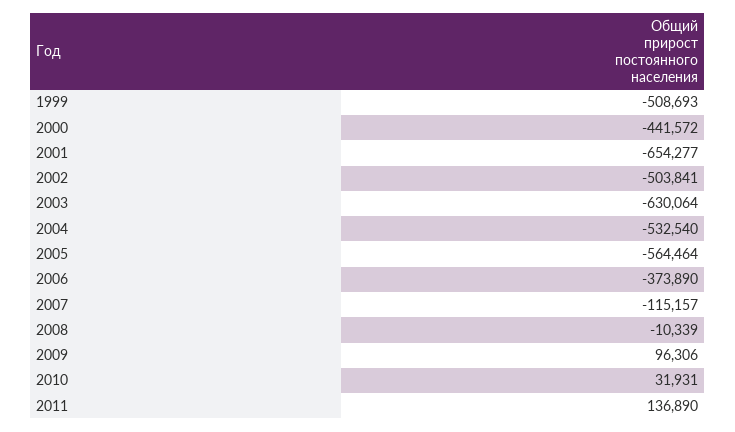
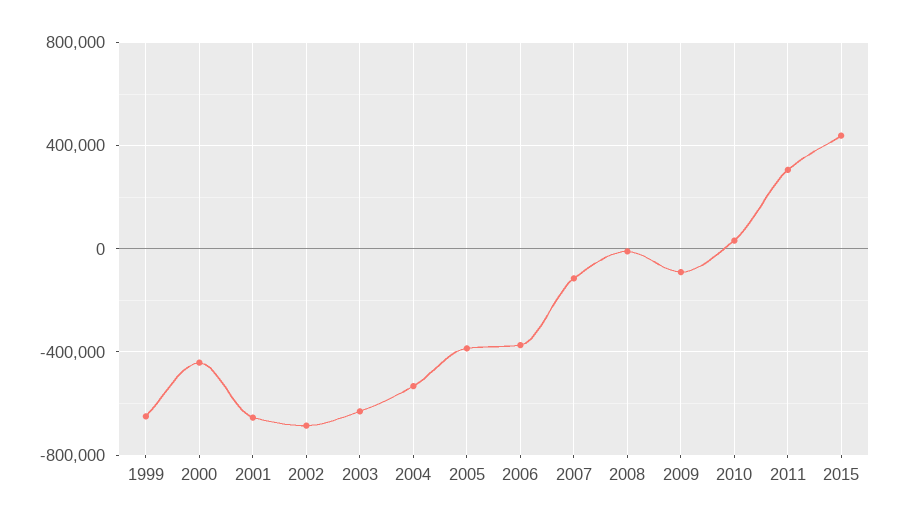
1999: -508693 -> -650000
2002: -503841 -> -700000
2005: -564464 -> -400000
2009: 96306 -> -100000
2011: 136890 -> 300000
2015: none -> 450000

